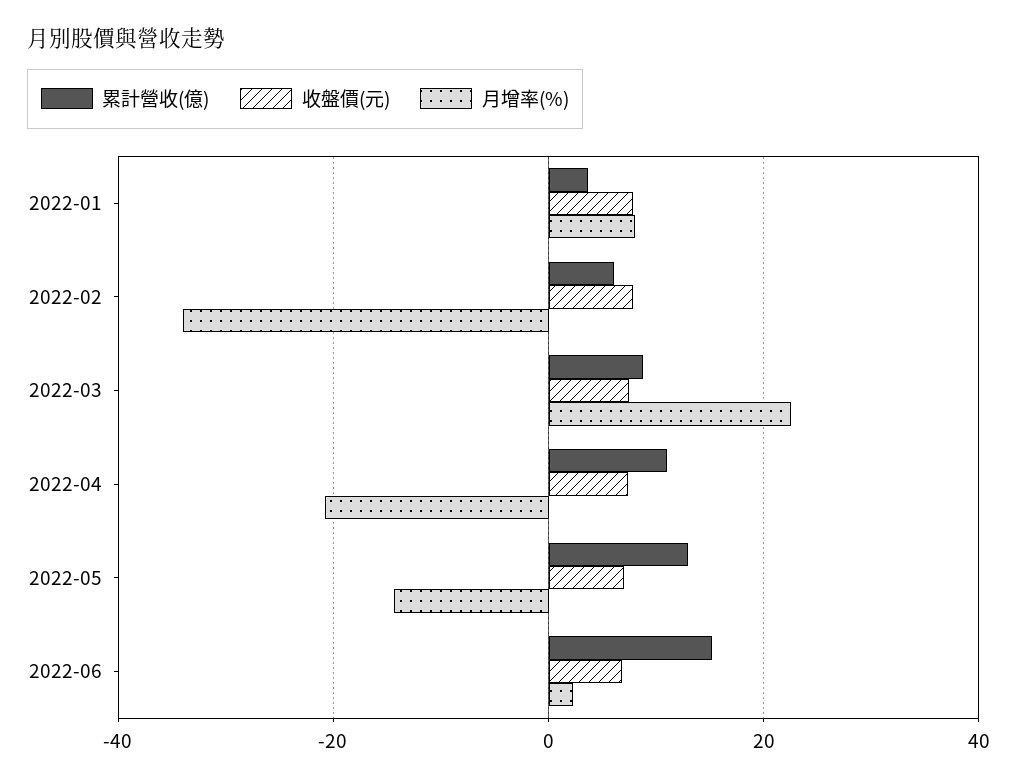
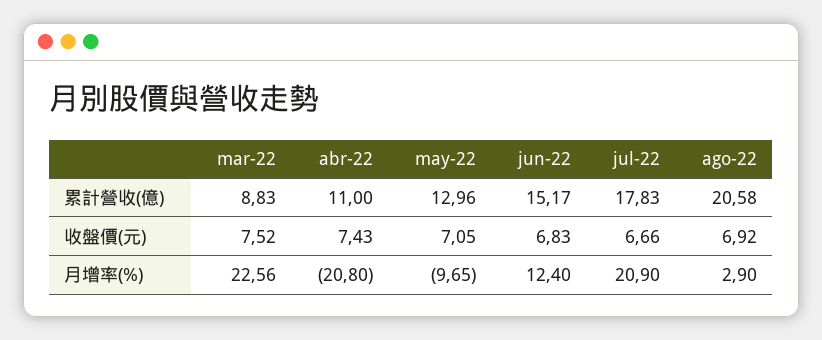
累計營收(億), 2022-01: 4 -> none
收盤價(元), 2022-01: 8 -> none
月增率(%), 2022-01: 8 -> none
累計營收(億), 2022-02: 6 -> none
收盤價(元), 2022-02: 8 -> none
月增率(%), 2022-02: -34 -> none
月增率(%), 2022-05: -14 -> -9.65
月增率(%), 2022-06: 2 -> 12.4
累計營收(億), jul-22: none -> 17.83
累計營收(億), ago-22: none -> 20.58
收盤價(元), jul-22: none -> 6.66
收盤價(元), ago-22: none -> 6.92
月增率(%), jul-22: none -> 20.9
月增率(%), ago-22: none -> 2.9

